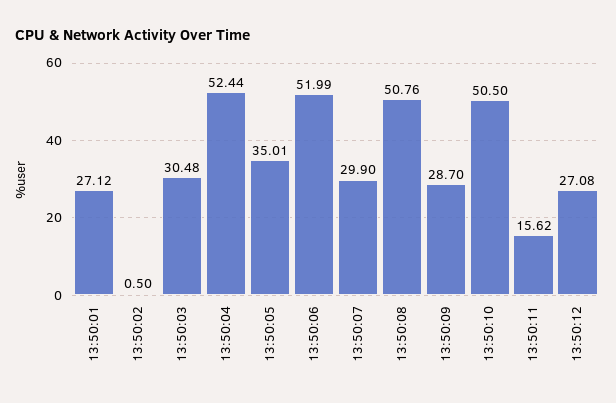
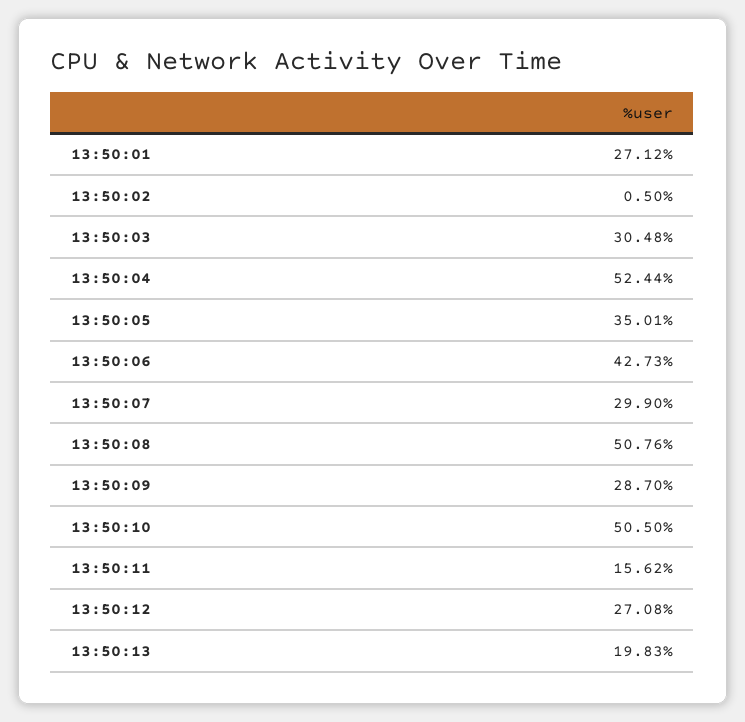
13:50:06: 51.99 -> 42.73
13:50:13: none -> 19.83

